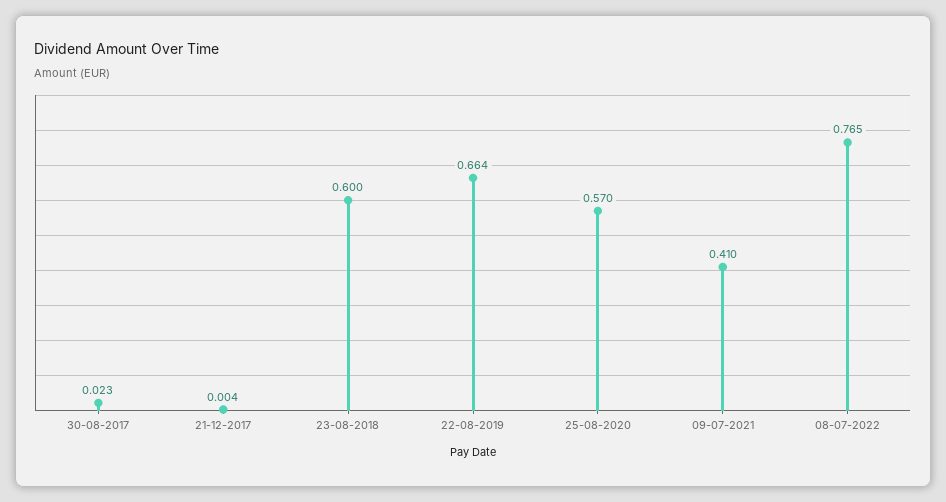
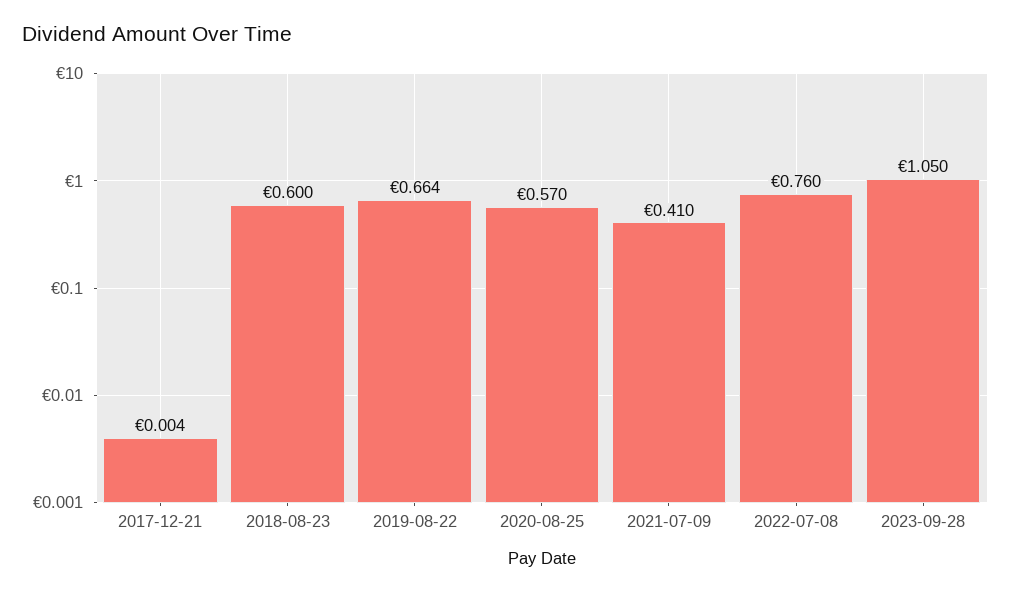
30-08-2017: 0.023 -> none
08-07-2022: 0.765 -> 0.76
2023-09-28: none -> 1.05

